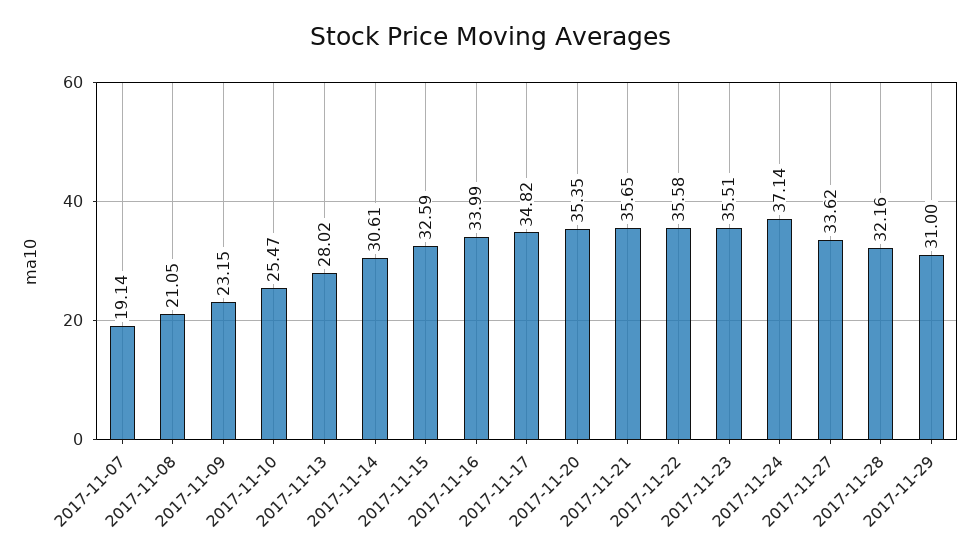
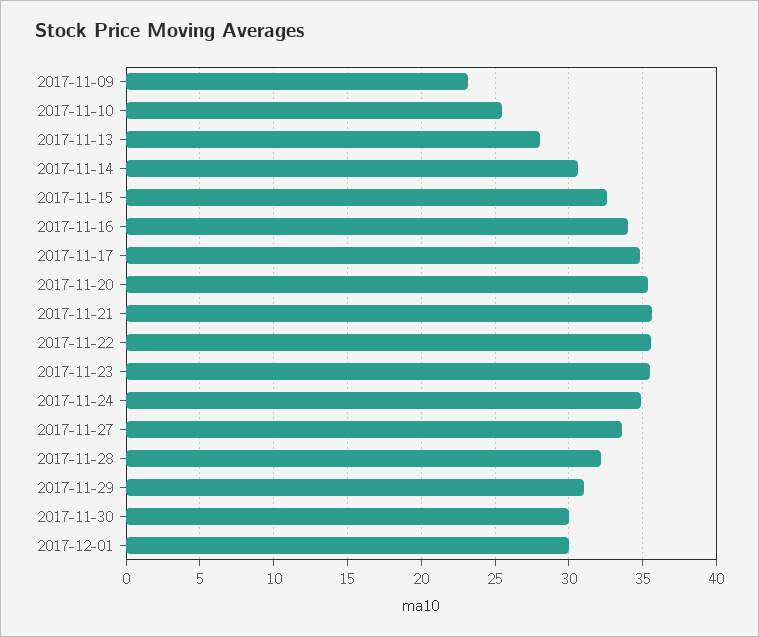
2017-11-07: 19.14 -> none
2017-11-08: 21.05 -> none
2017-11-24: 37.14 -> 35
2017-11-30: none -> 30
2017-12-01: none -> 30

